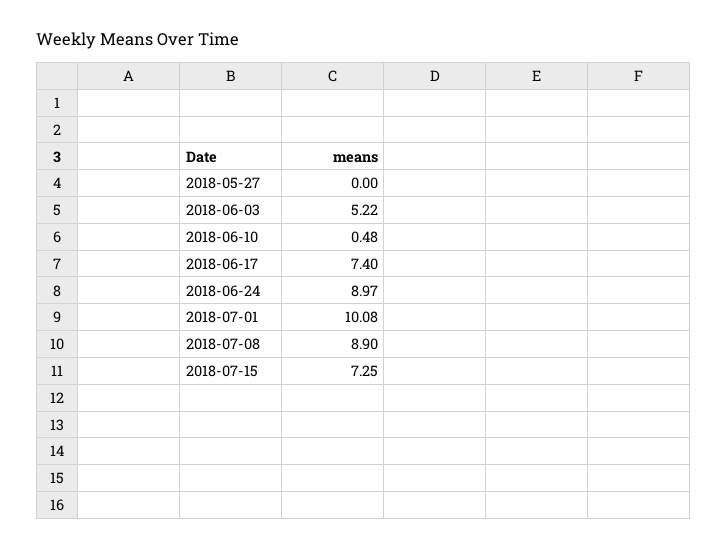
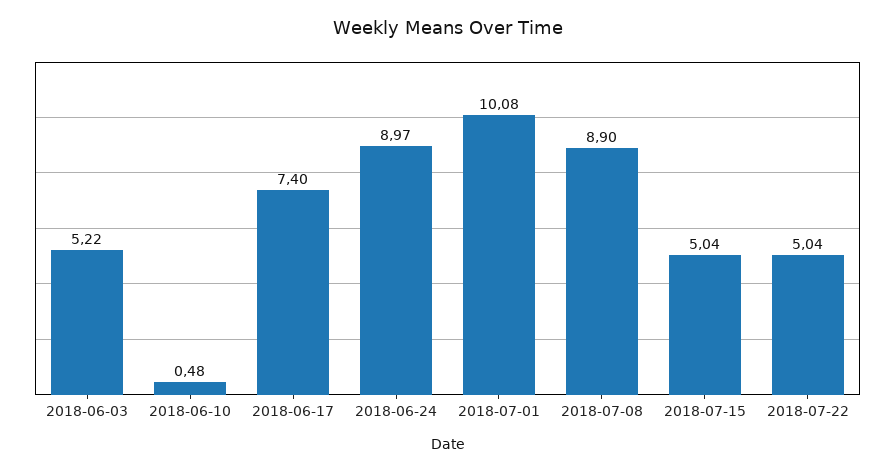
2018-05-27: 0 -> none
2018-07-15: 7.25 -> 5.04
2018-07-22: none -> 5.04

